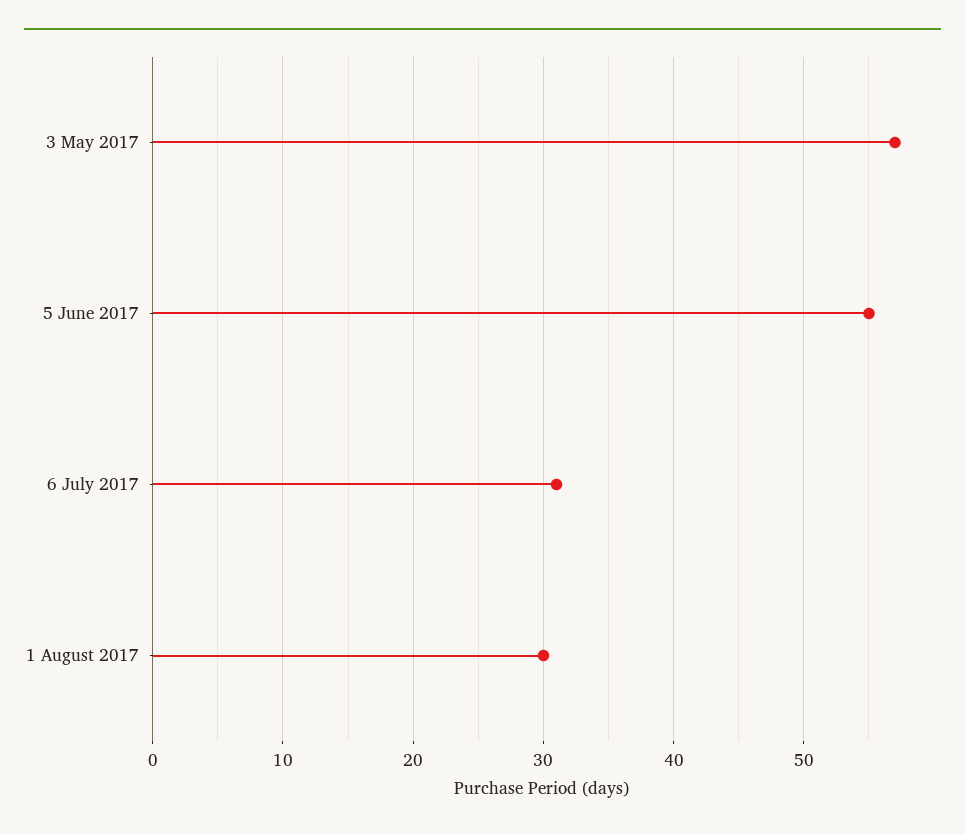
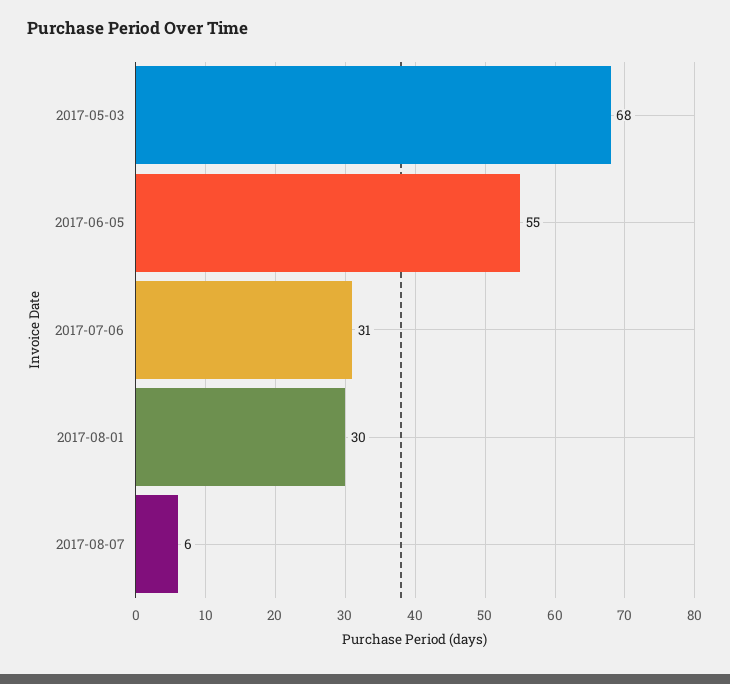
3 May 2017: 57 -> 68
2017-08-07: none -> 6

